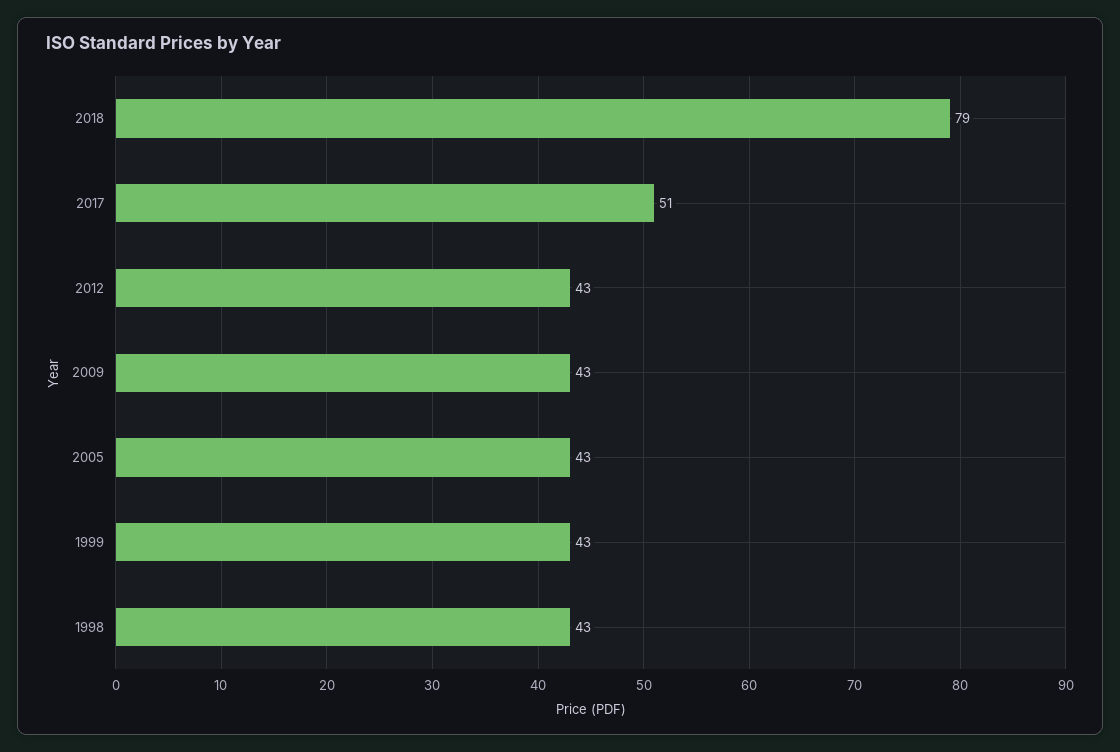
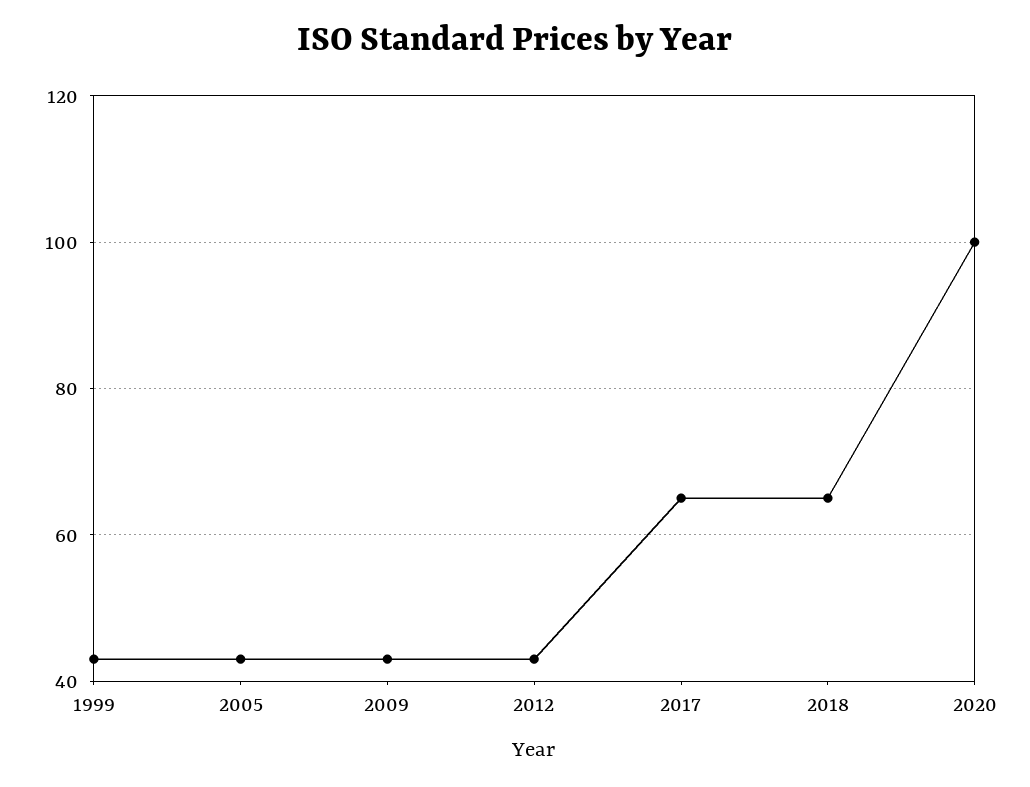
2018: 79 -> 65
2017: 51 -> 65
1998: 43 -> none
2020: none -> 100

